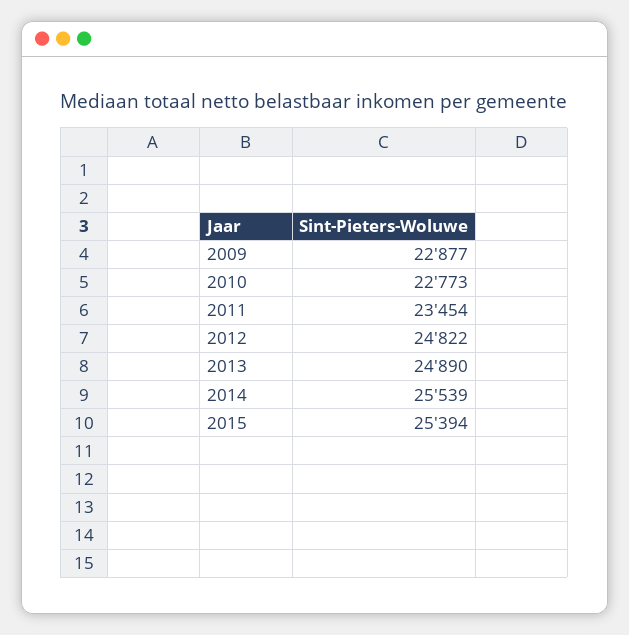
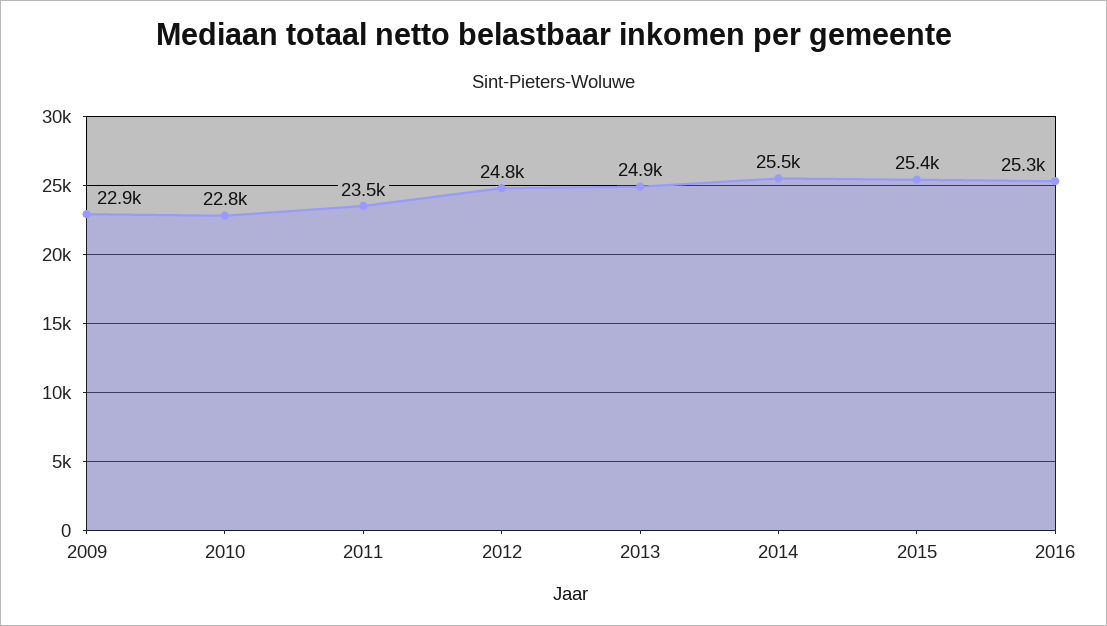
2016: none -> 25300

